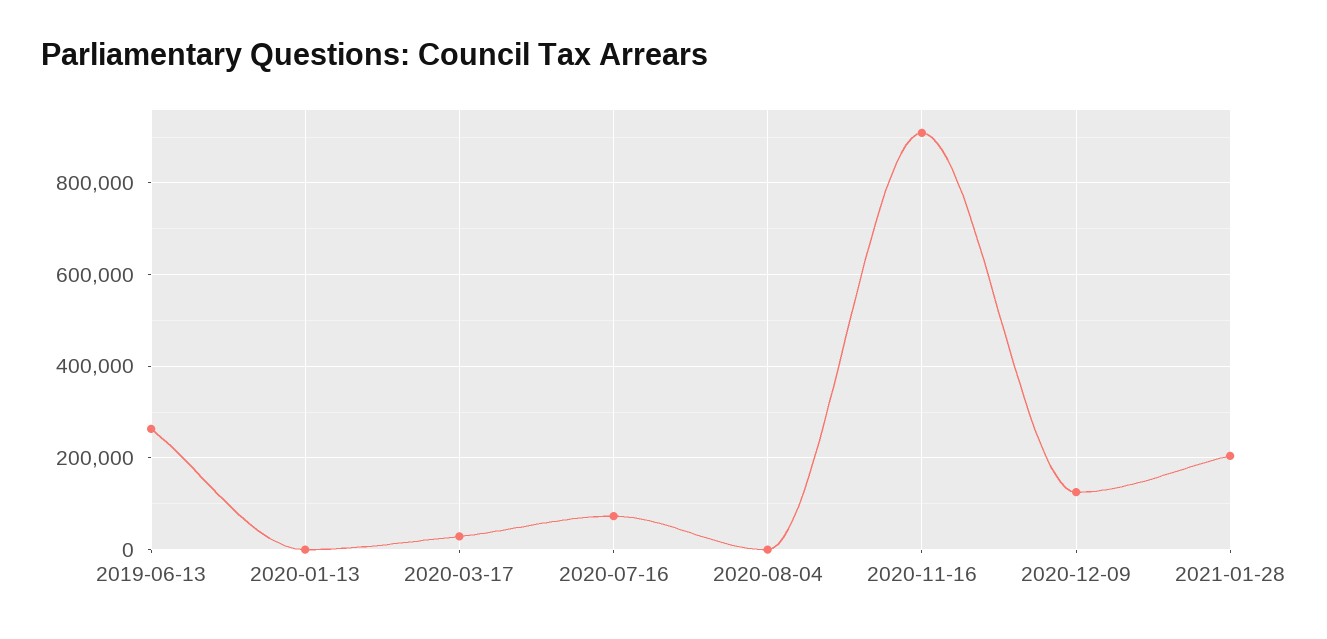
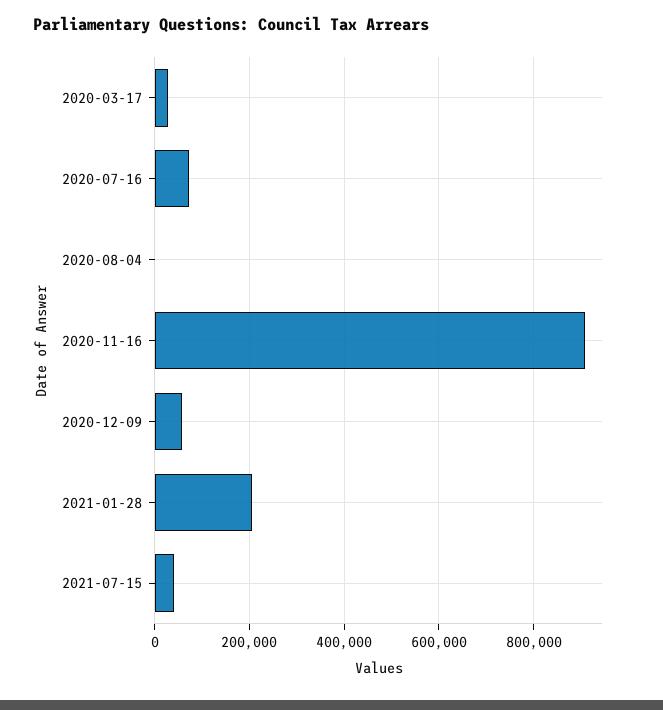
2019-06-13: 260000 -> none
2020-01-13: 0 -> none
2020-12-09: 120000 -> 60000
2021-07-15: none -> 40000

